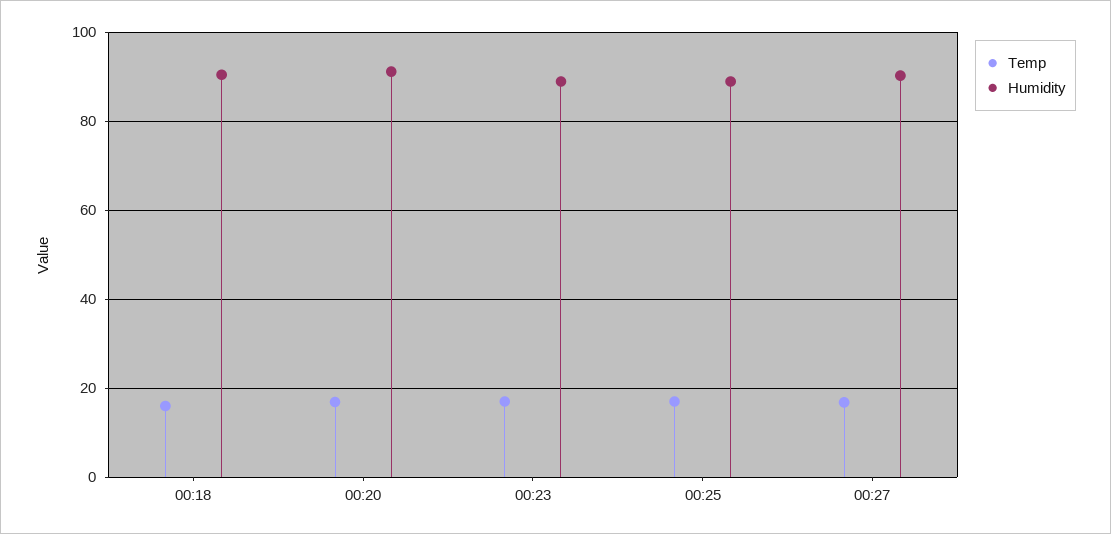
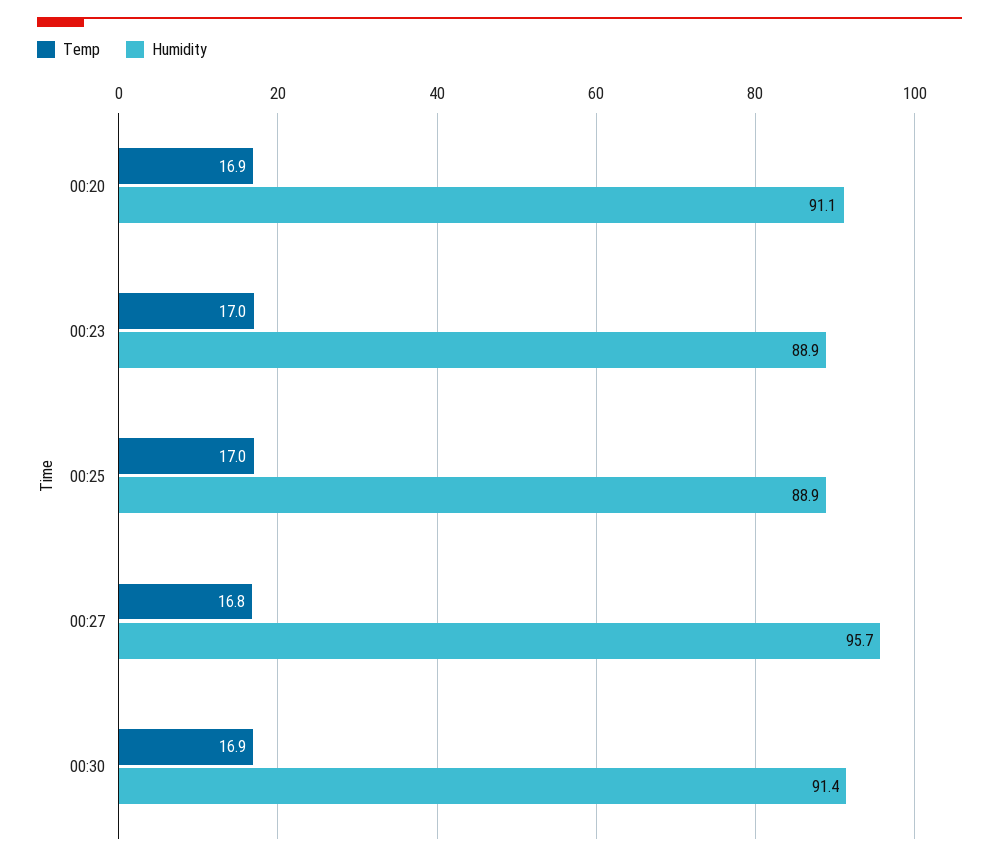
Temp, 00:18: 16 -> none
Humidity, 00:18: 90 -> none
Humidity, 00:27: 90 -> 95.7
Temp, 00:30: none -> 16.9
Humidity, 00:30: none -> 91.4

